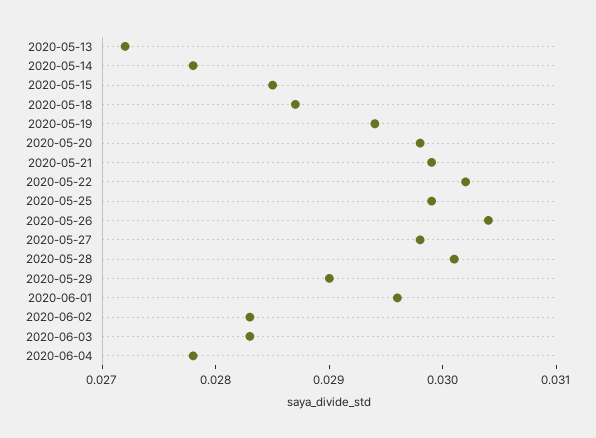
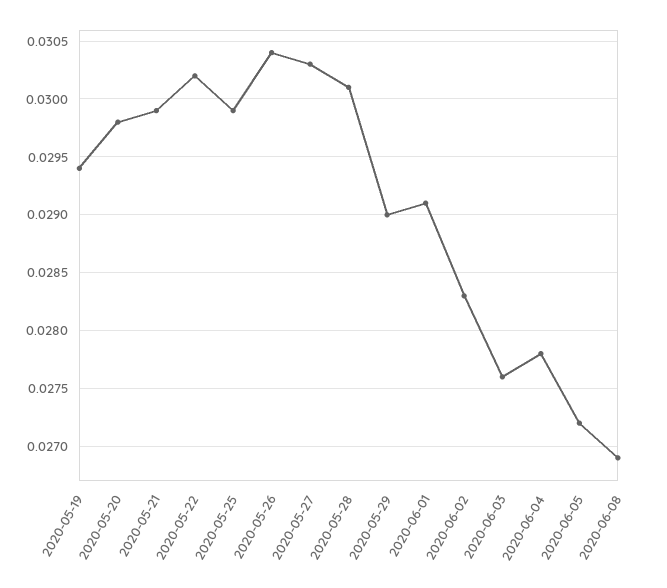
2020-05-13: 0.0272 -> none
2020-05-14: 0.0278 -> none
2020-05-15: 0.0285 -> none
2020-05-18: 0.0287 -> none
2020-05-27: 0.0298 -> 0.0303
2020-06-01: 0.0296 -> 0.0291
2020-06-03: 0.0283 -> 0.0276
2020-06-05: none -> 0.0272
2020-06-08: none -> 0.0269

